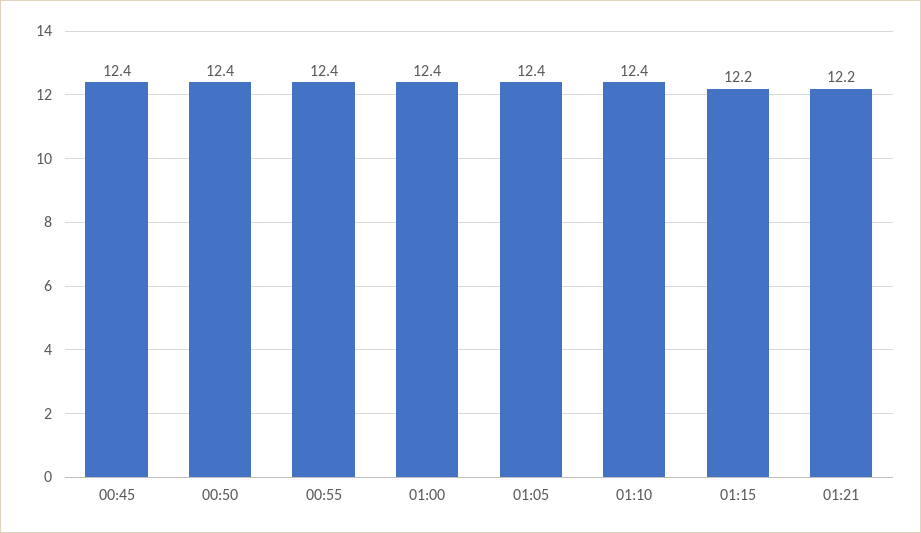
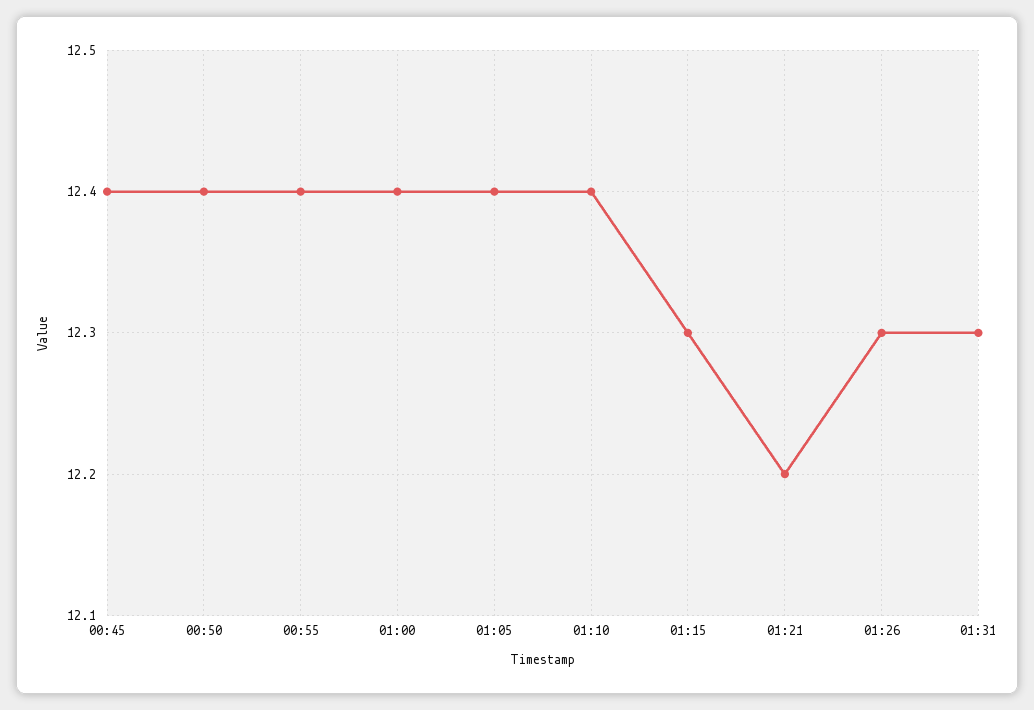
01:15: 12.2 -> 12.3
01:26: none -> 12.3
01:31: none -> 12.3

